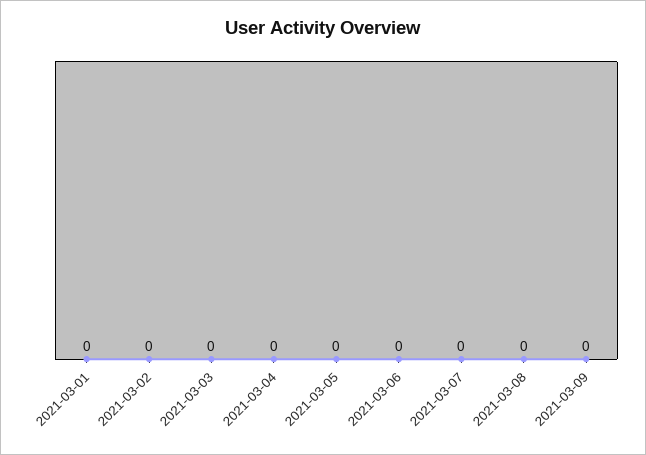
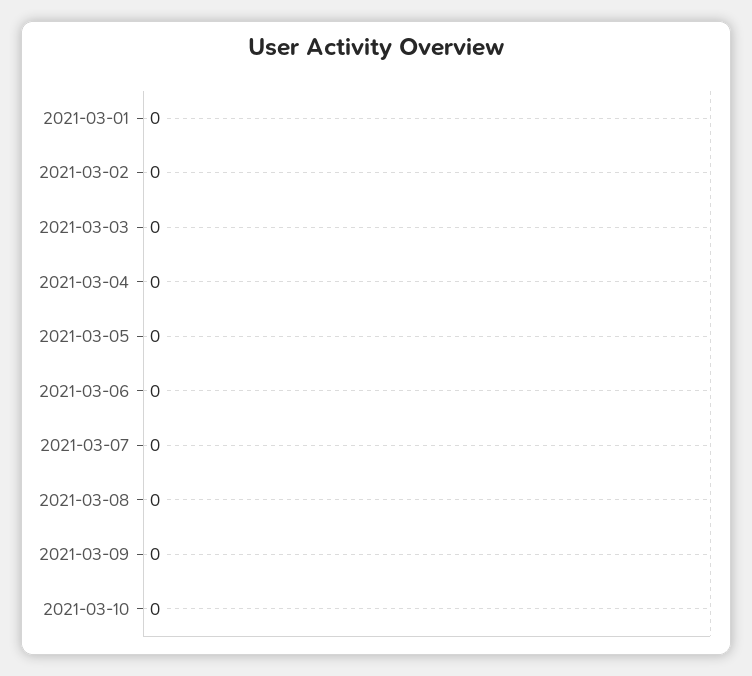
2021-03-10: none -> 0

